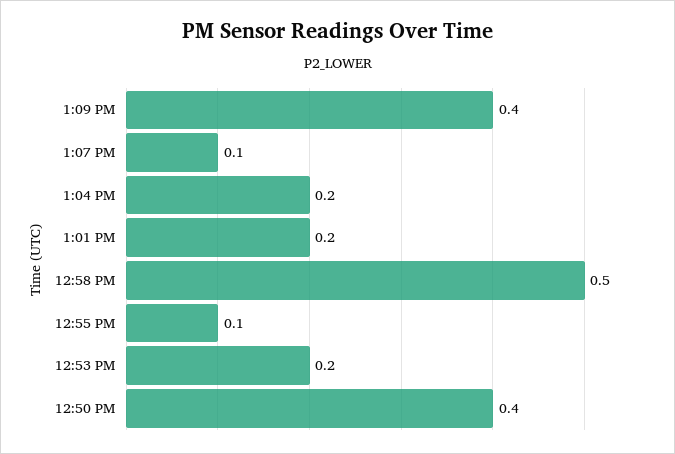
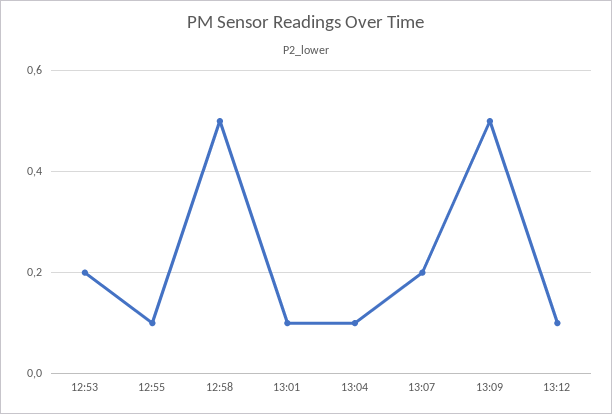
1:09 PM: 0.4 -> 0.5
1:07 PM: 0.1 -> 0.2
1:04 PM: 0.2 -> 0.1
1:01 PM: 0.2 -> 0.1
12:50 PM: 0.4 -> none
13:12: none -> 0.1

